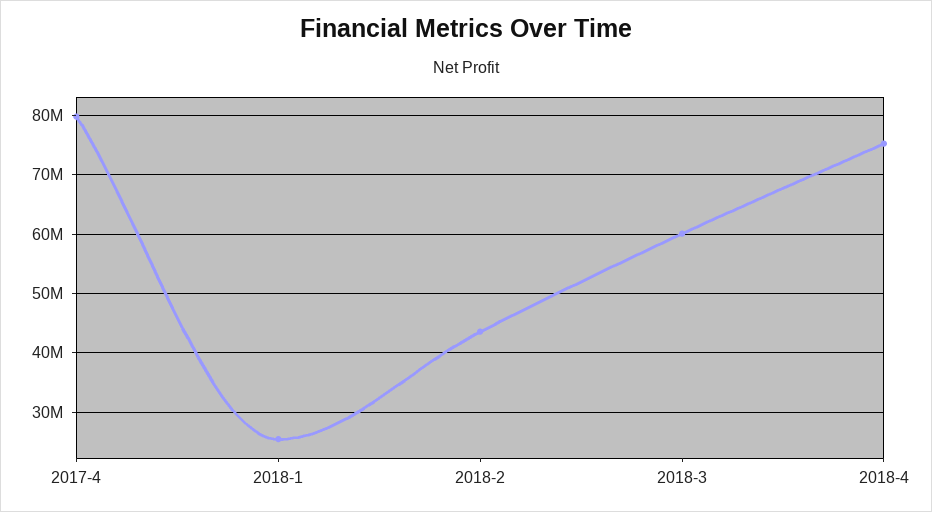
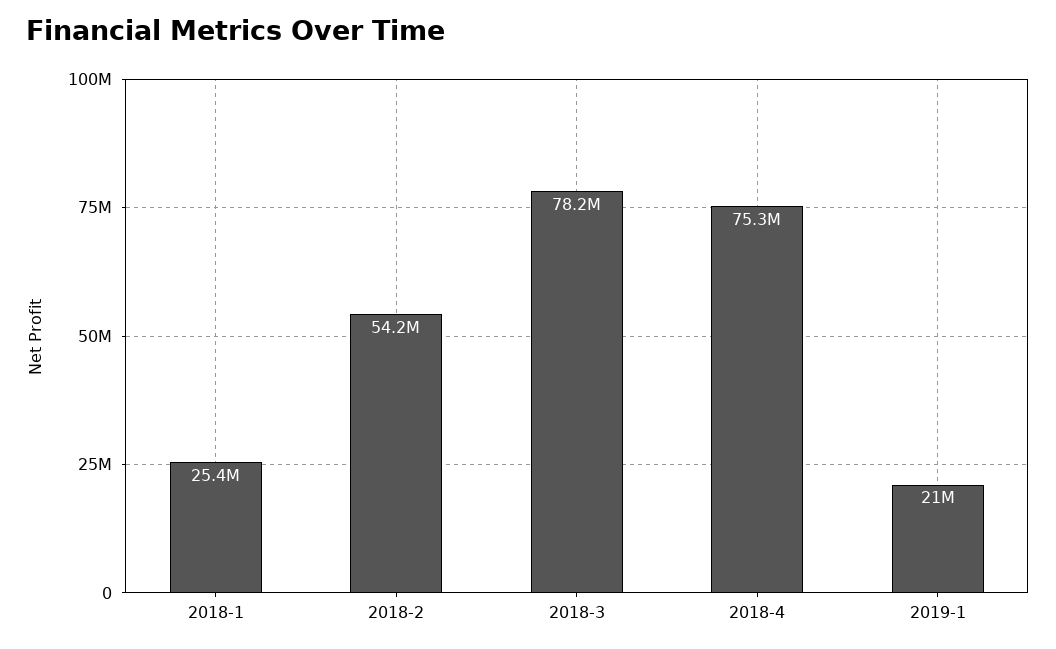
2017-4: 80000000 -> none
2018-2: 44000000 -> 54200000
2018-3: 60000000 -> 78200000
2019-1: none -> 21000000

